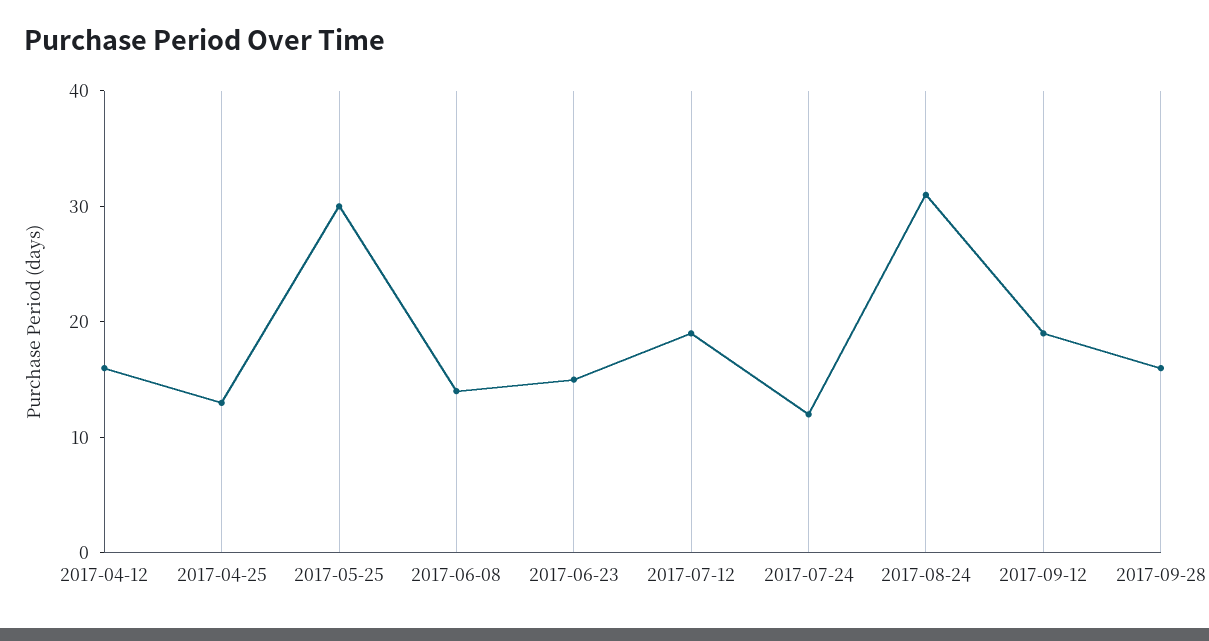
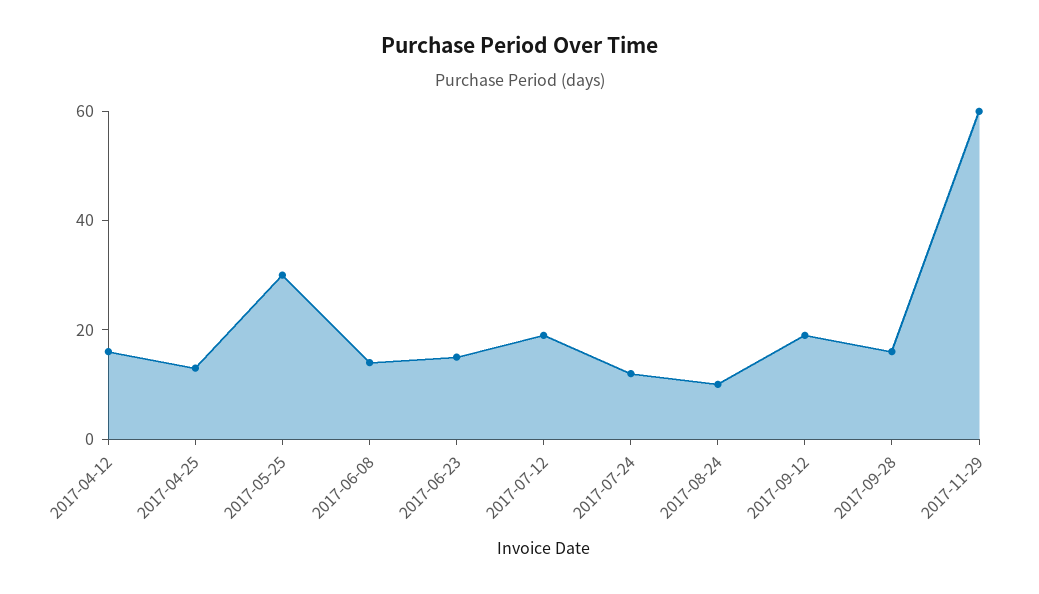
2017-08-24: 31 -> 10
2017-11-29: none -> 60

